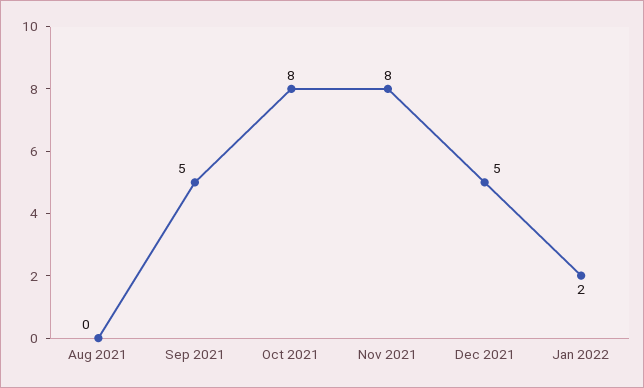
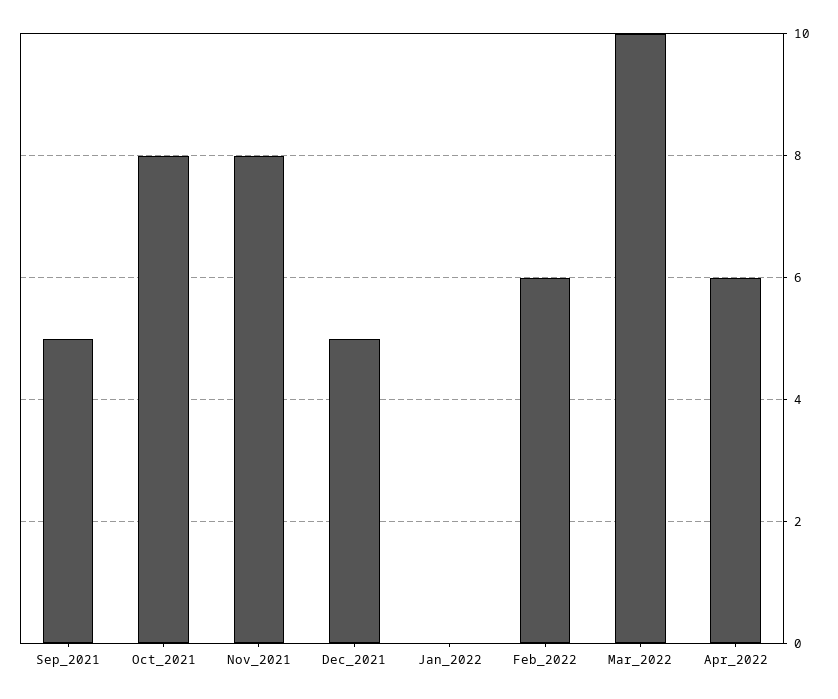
Aug 2021: 0 -> none
Jan 2022: 2 -> 0
Feb_2022: none -> 6
Mar_2022: none -> 10
Apr_2022: none -> 6

